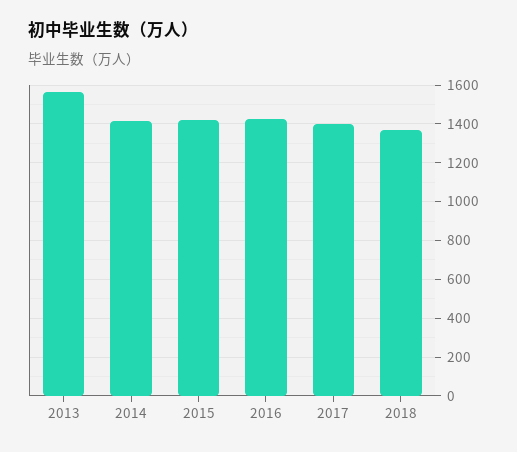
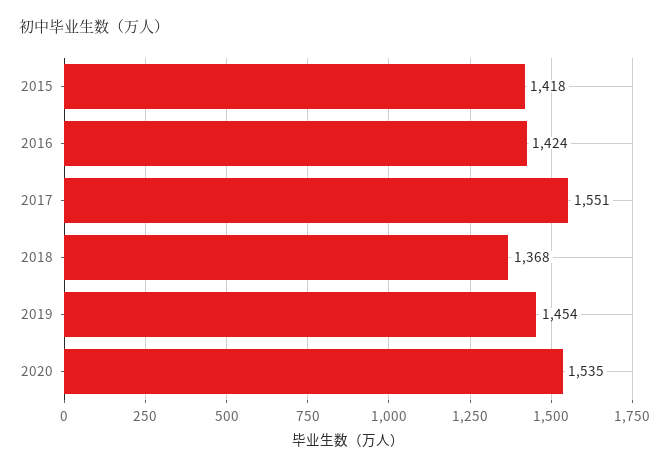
2013: 1550 -> none
2014: 1400 -> none
2017: 1400 -> 1551
2019: none -> 1454
2020: none -> 1535

